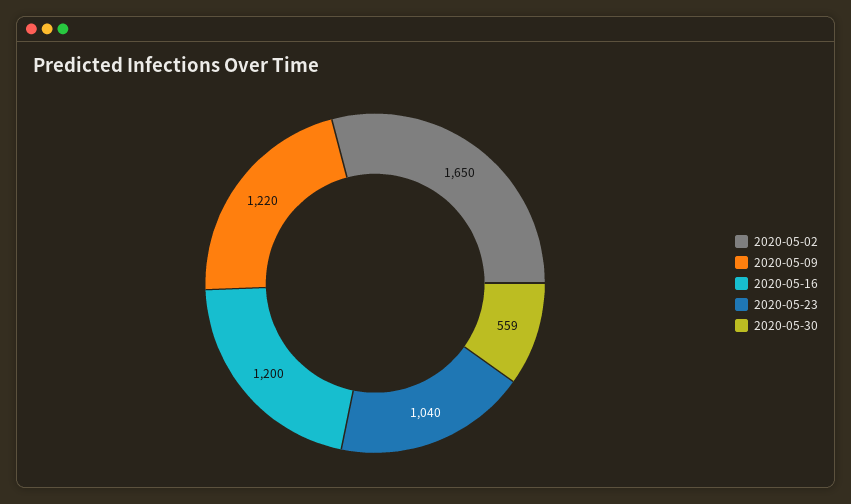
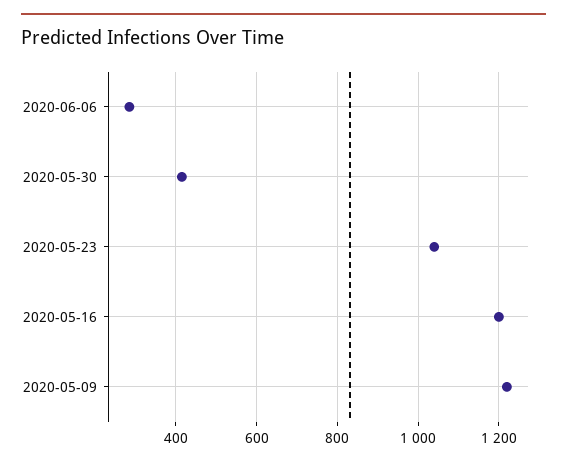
2020-05-02: 1650 -> none
2020-05-30: 559 -> 420
2020-06-06: none -> 280

